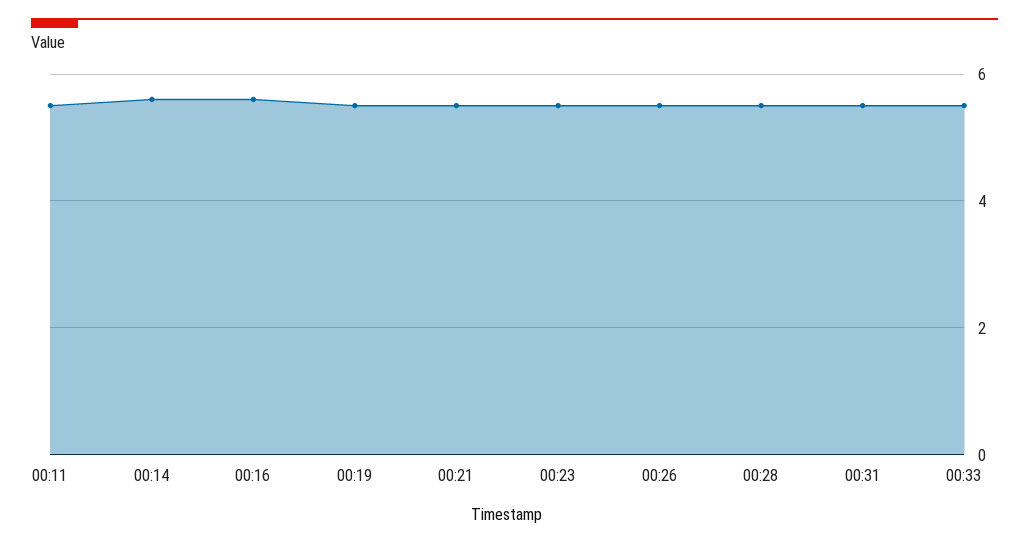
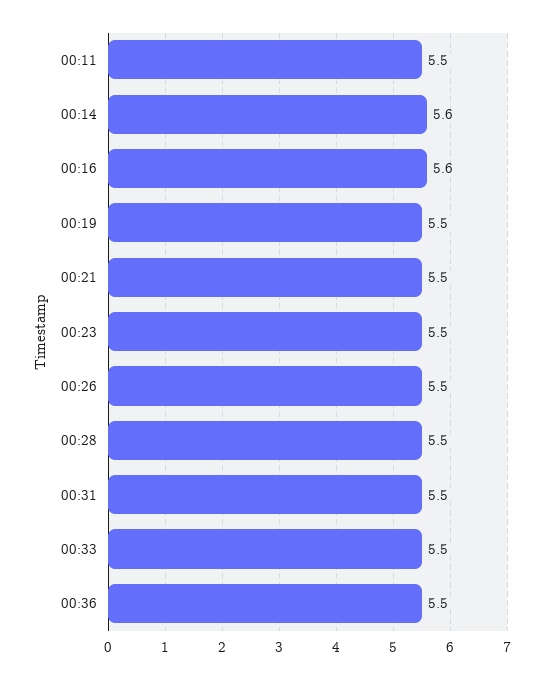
00:36: none -> 5.5

